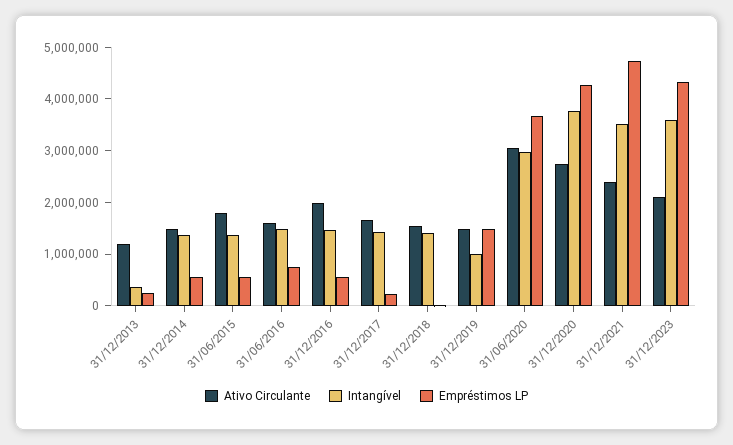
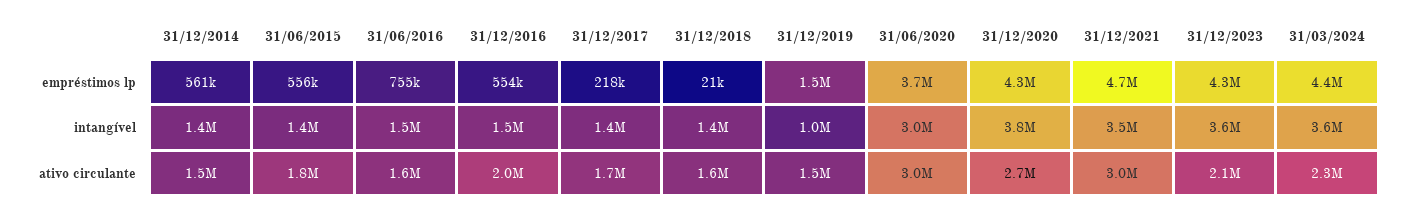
Ativo Circulante, 31/12/2013: 1200000 -> none
Intangível, 31/12/2013: 400000 -> none
Empréstimos LP, 31/12/2013: 200000 -> none
Ativo Circulante, 31/12/2021: 2400000 -> 3000000
Empréstimos LP, 31/03/2024: none -> 4400000
Intangível, 31/03/2024: none -> 3600000
Ativo Circulante, 31/03/2024: none -> 2300000

